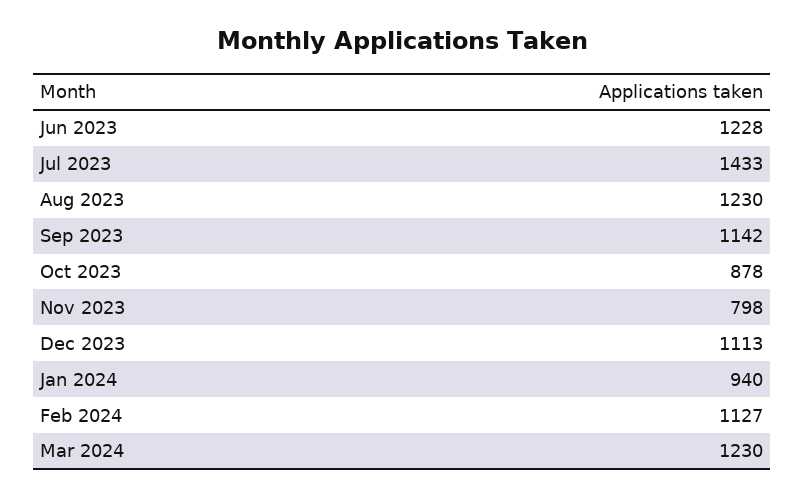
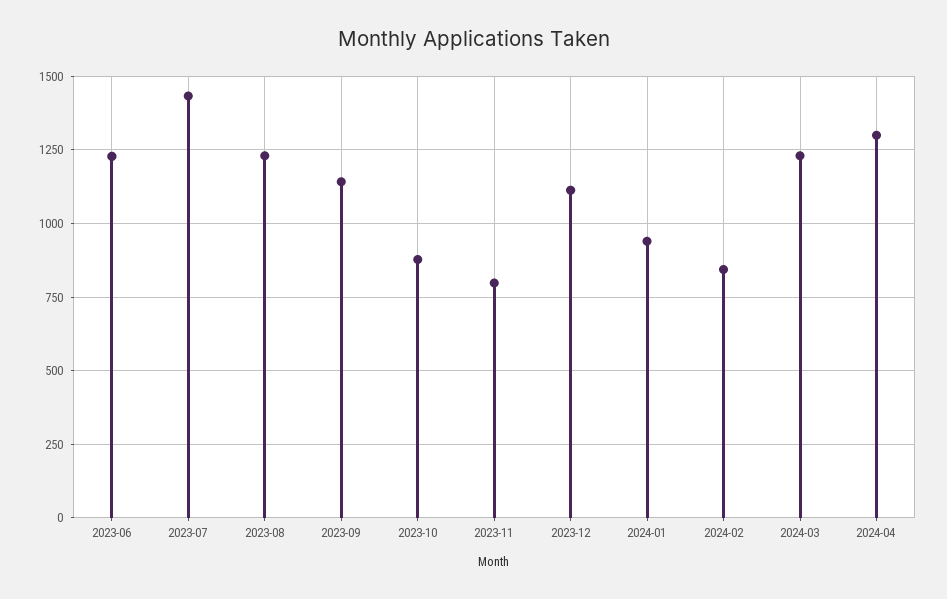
Feb 2024: 1127 -> 850
2024-04: none -> 1300

